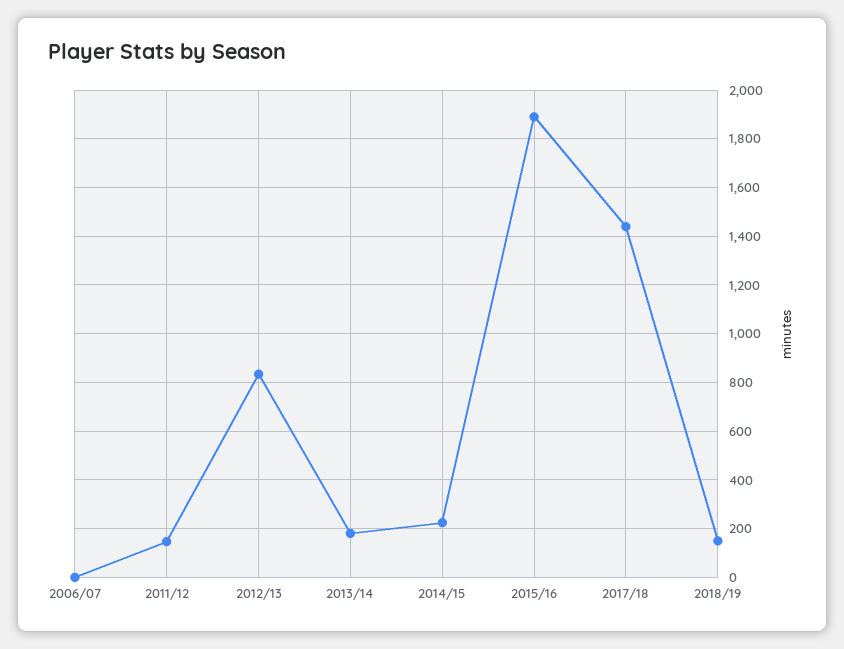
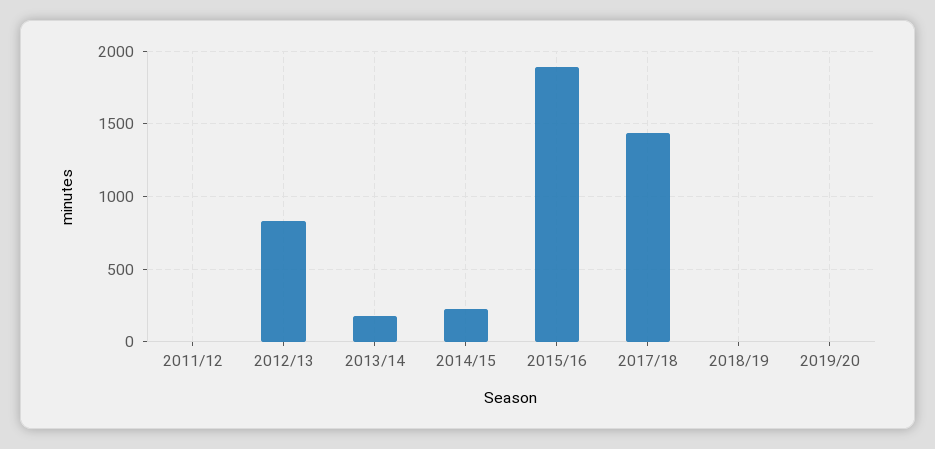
2006/07: 0 -> none
2011/12: 150 -> 0
2018/19: 150 -> 0
2019/20: none -> 0

